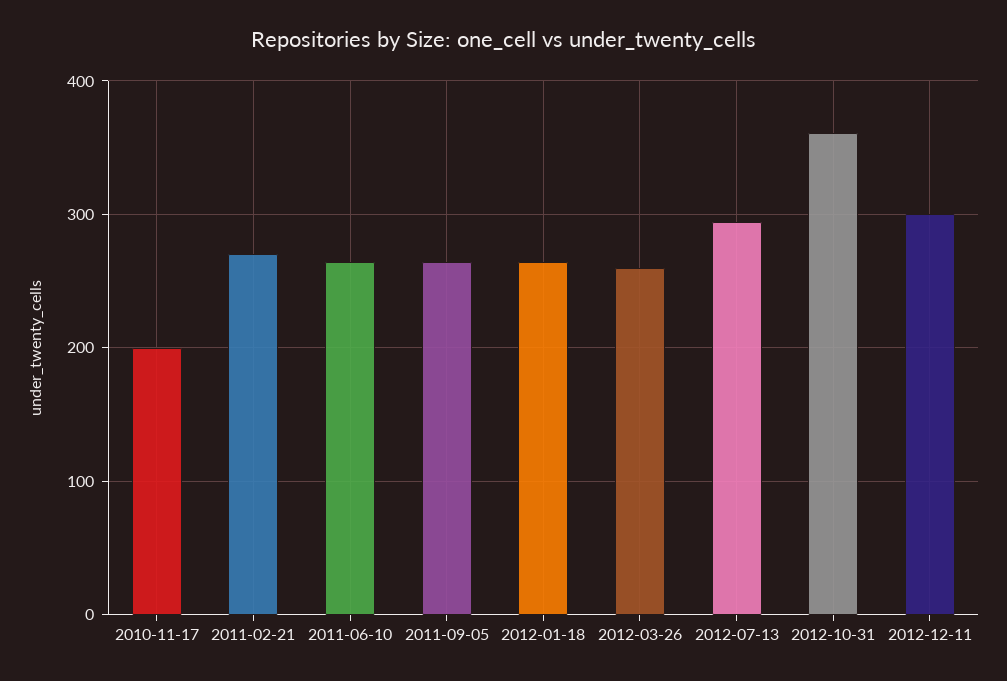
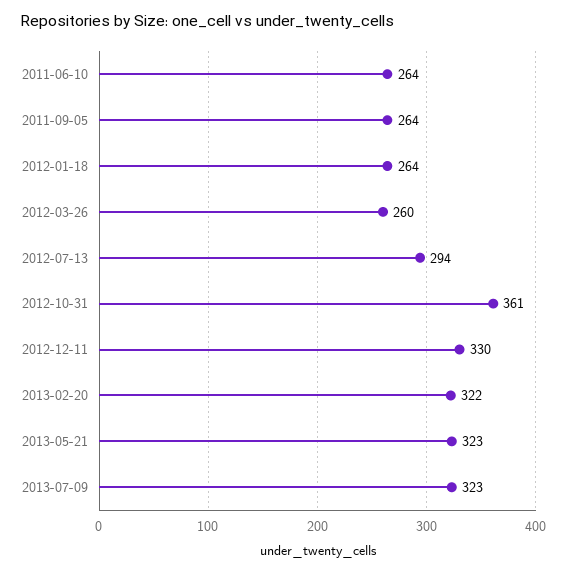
2010-11-17: 200 -> none
2011-02-21: 270 -> none
2012-12-11: 300 -> 330
2013-02-20: none -> 322
2013-05-21: none -> 323
2013-07-09: none -> 323

